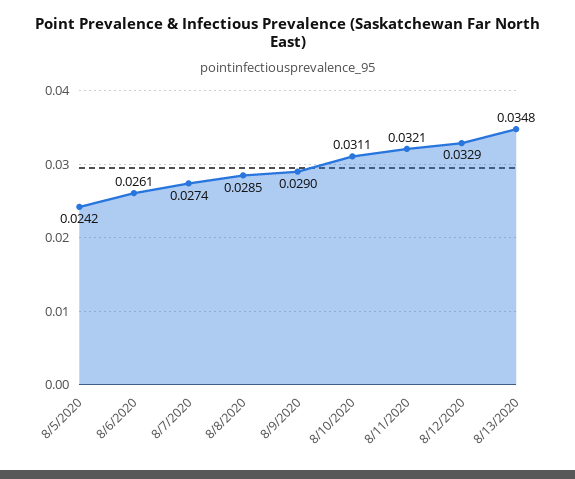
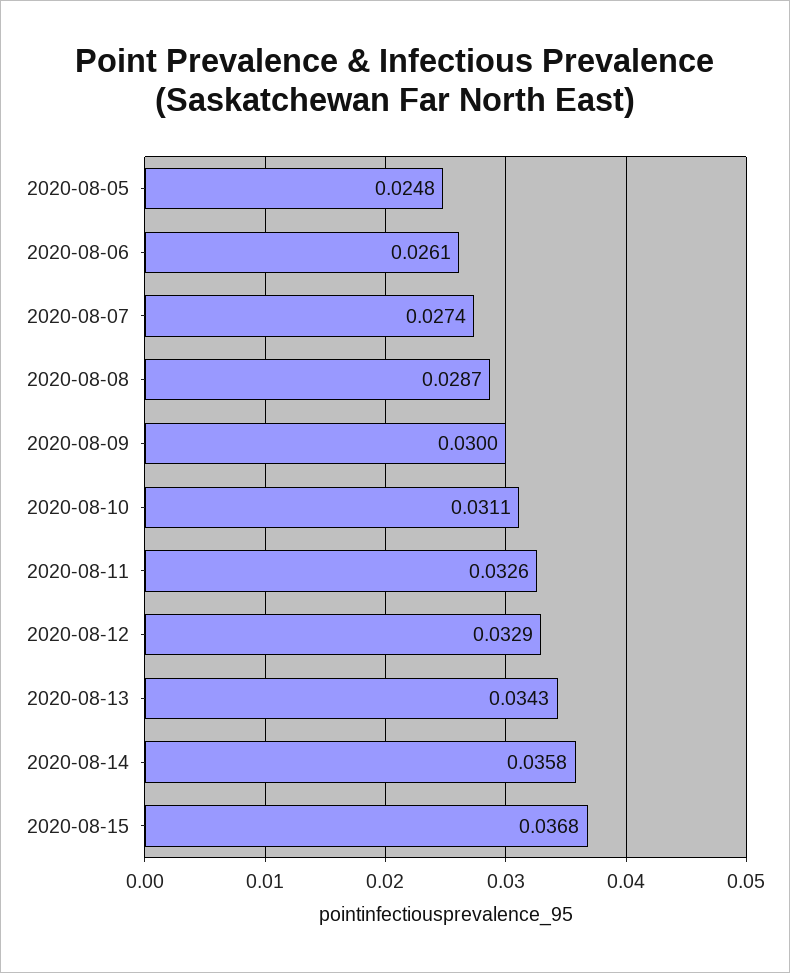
8/5/2020: 0.0242 -> 0.0248
8/8/2020: 0.0285 -> 0.0287
8/9/2020: 0.029 -> 0.03
8/11/2020: 0.0321 -> 0.0326
8/13/2020: 0.0348 -> 0.0343
2020-08-14: none -> 0.0358
2020-08-15: none -> 0.0368

